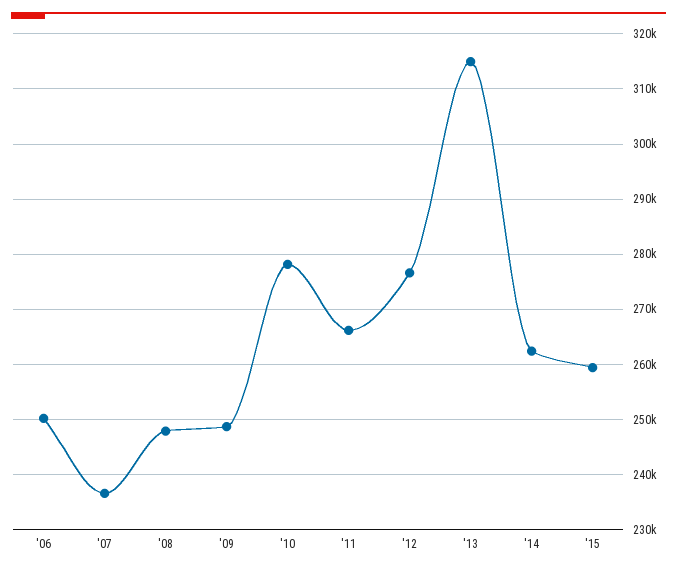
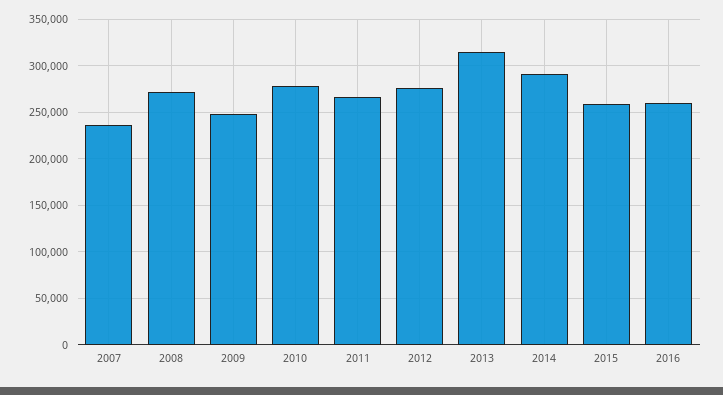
'06: 250000 -> none
'08: 248000 -> 270000
'14: 262000 -> 290000
2016: none -> 260000

